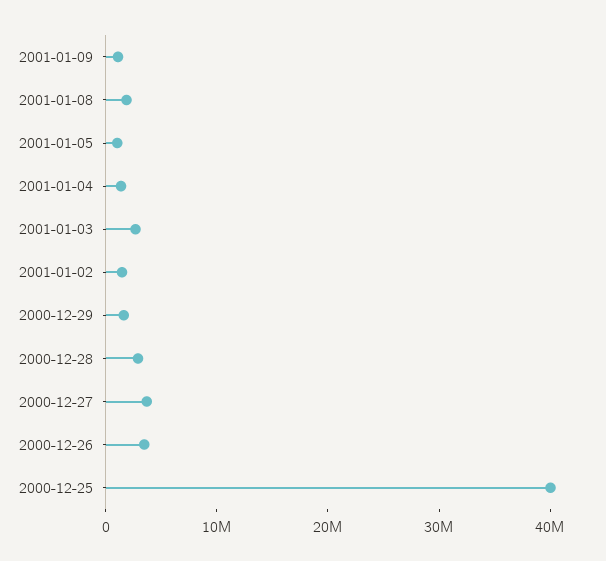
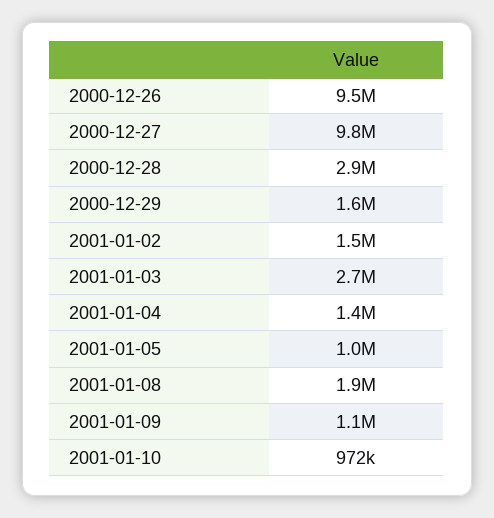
2000-12-27: 4000000 -> 9800000
2000-12-26: 4000000 -> 9500000
2000-12-25: 40000000 -> none
2001-01-10: none -> 972000

